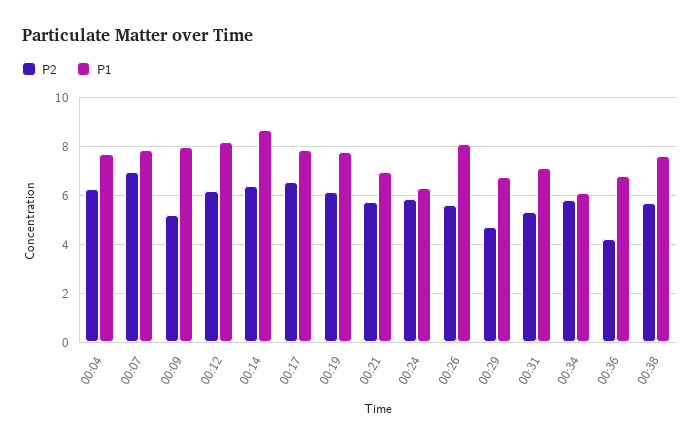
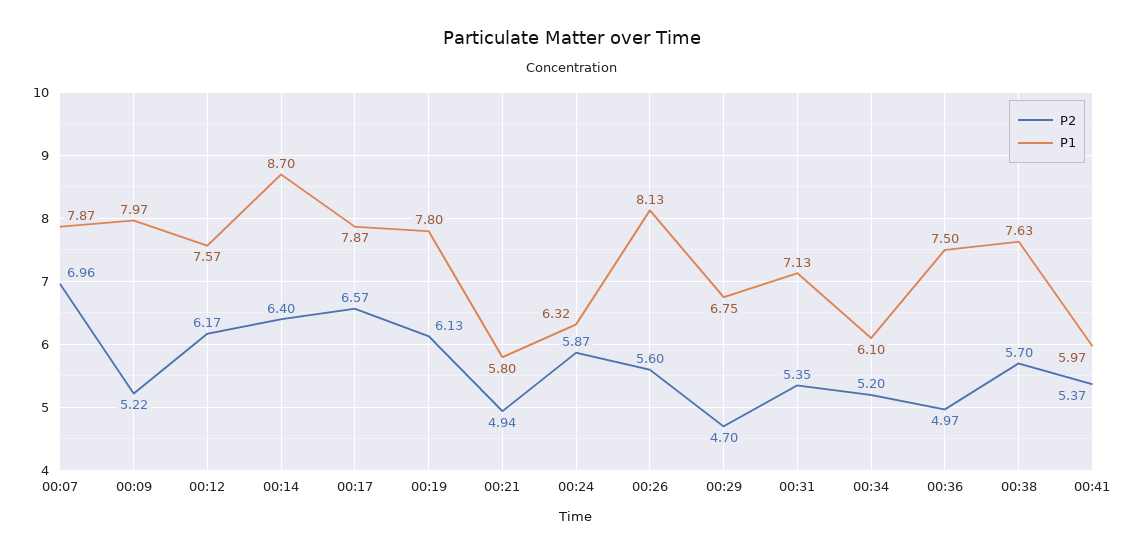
P2, 00:04: 6.25 -> none
P1, 00:04: 7.75 -> none
P1, 00:12: 8.25 -> 7.57
P2, 00:21: 5.75 -> 4.94
P1, 00:21: 7 -> 5.8
P2, 00:34: 5.75 -> 5.2
P2, 00:36: 4.25 -> 4.97
P1, 00:36: 6.75 -> 7.5
P2, 00:41: none -> 5.37
P1, 00:41: none -> 5.97

